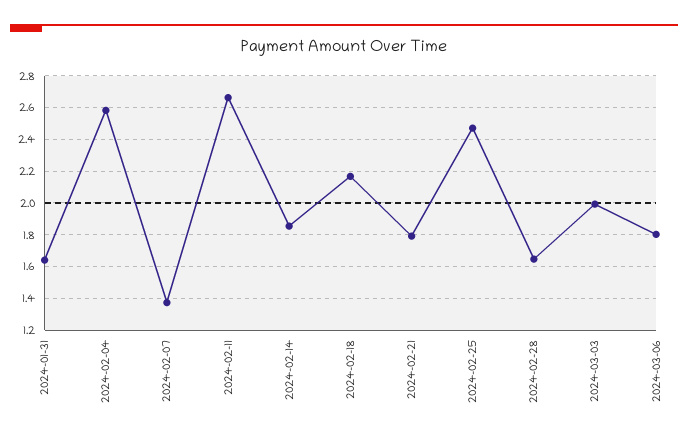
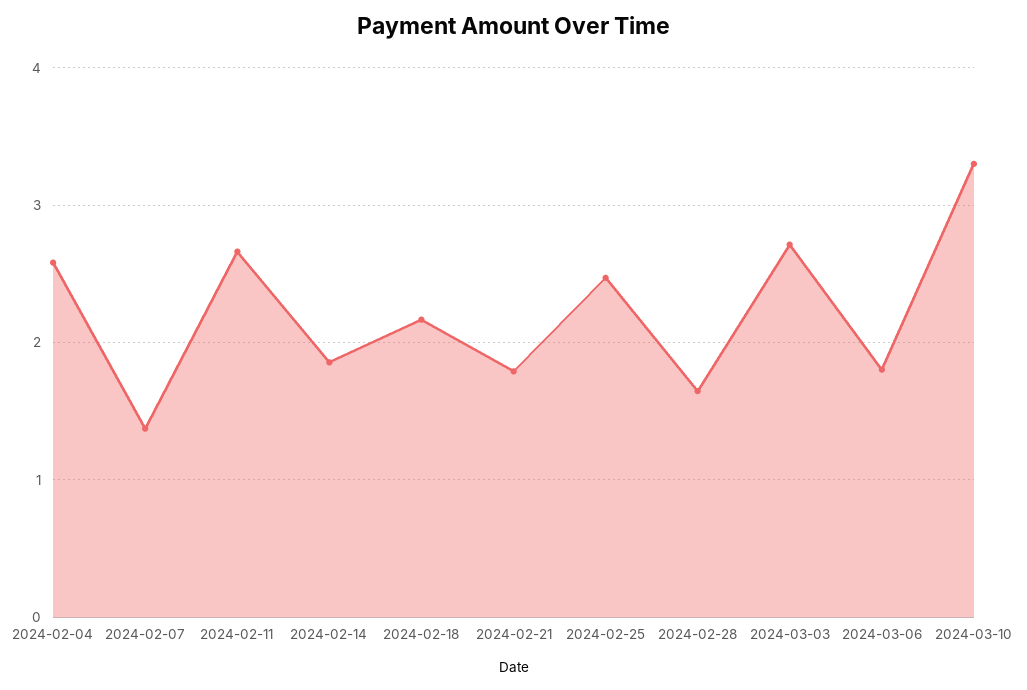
2024-01-31: 1.65 -> none
2024-03-03: 2 -> 2.7
2024-03-10: none -> 3.3

